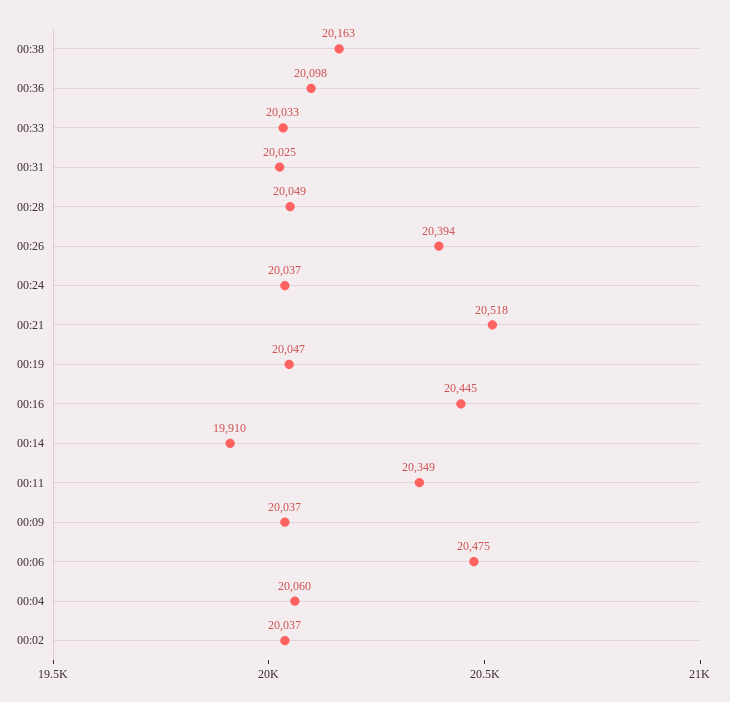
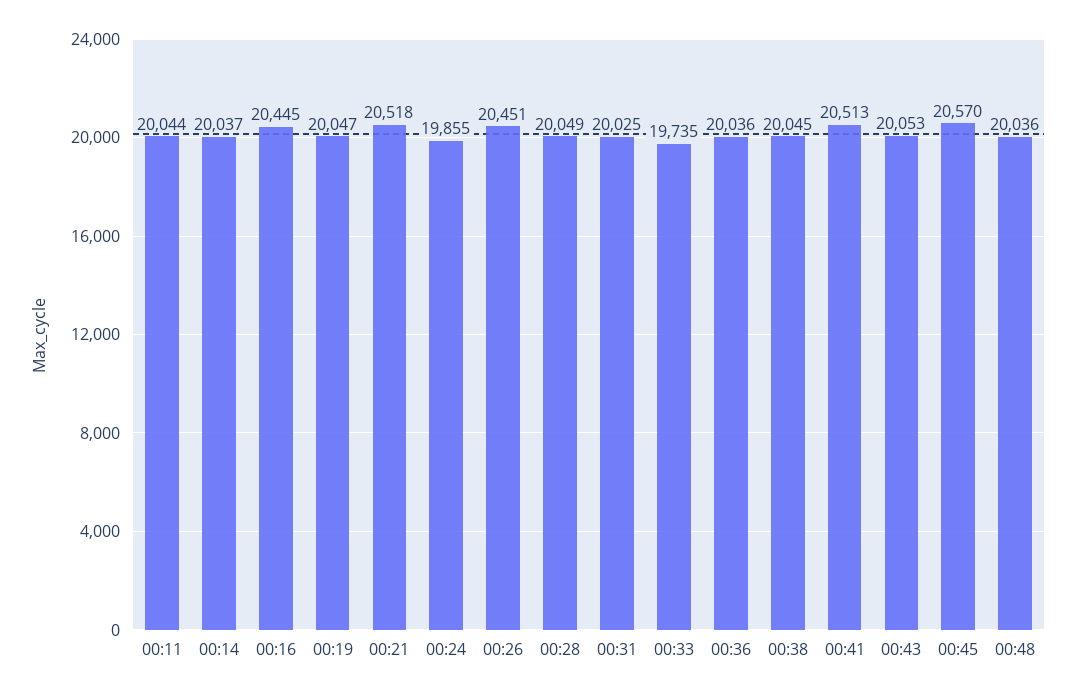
00:38: 20163 -> 20045
00:36: 20098 -> 20036
00:33: 20033 -> 19735
00:26: 20394 -> 20451
00:24: 20037 -> 19855
00:14: 19910 -> 20037
00:11: 20349 -> 20044
00:09: 20037 -> none
00:06: 20475 -> none
00:04: 20060 -> none
00:02: 20037 -> none
00:41: none -> 20513
00:43: none -> 20053
00:45: none -> 20570
00:48: none -> 20036

